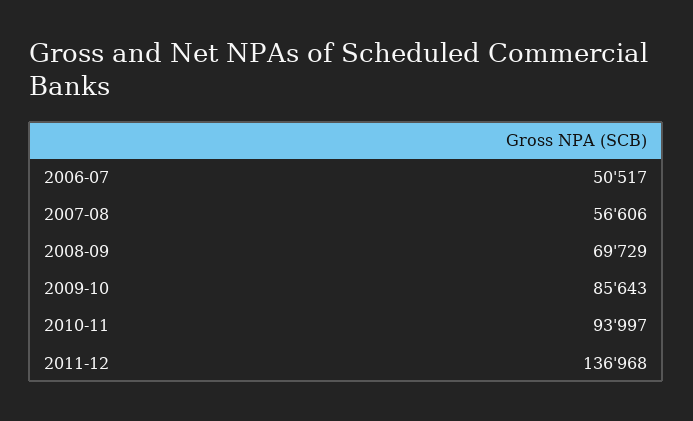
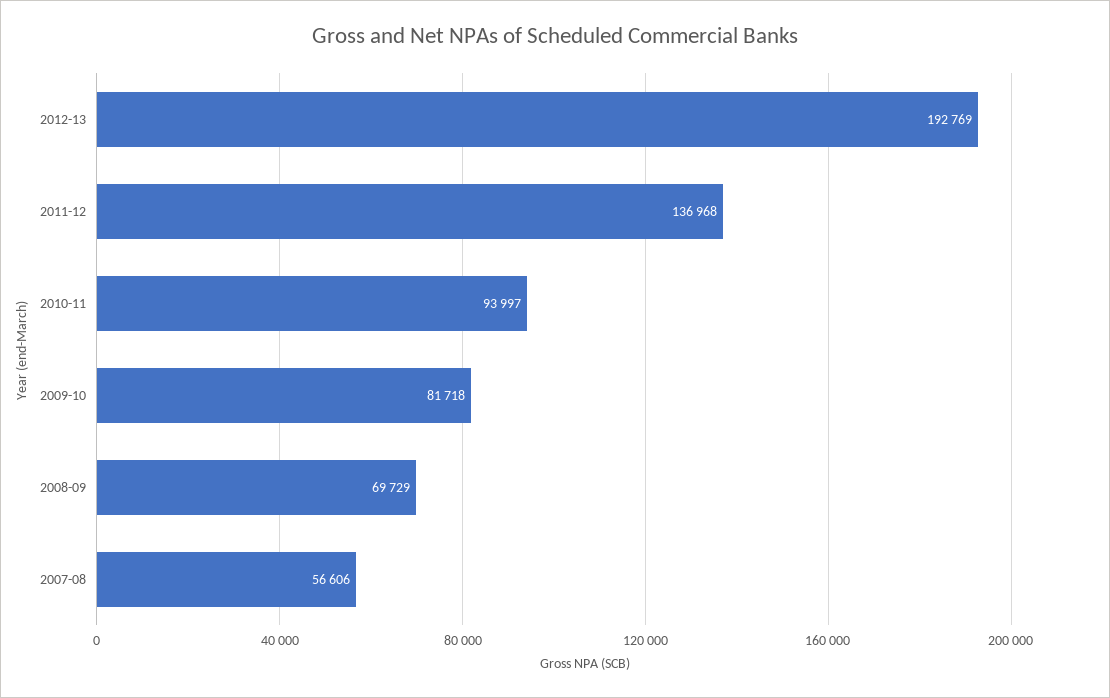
2006-07: 50517 -> none
2009-10: 85643 -> 81718
2012-13: none -> 192769

